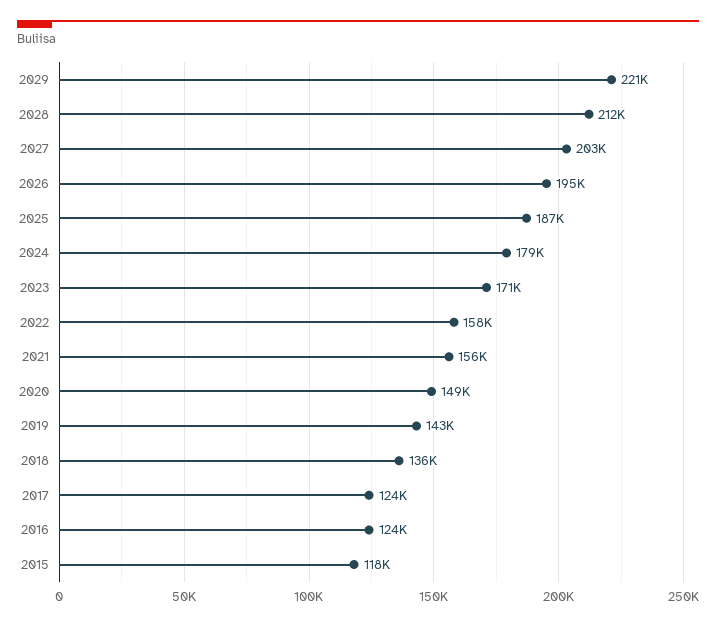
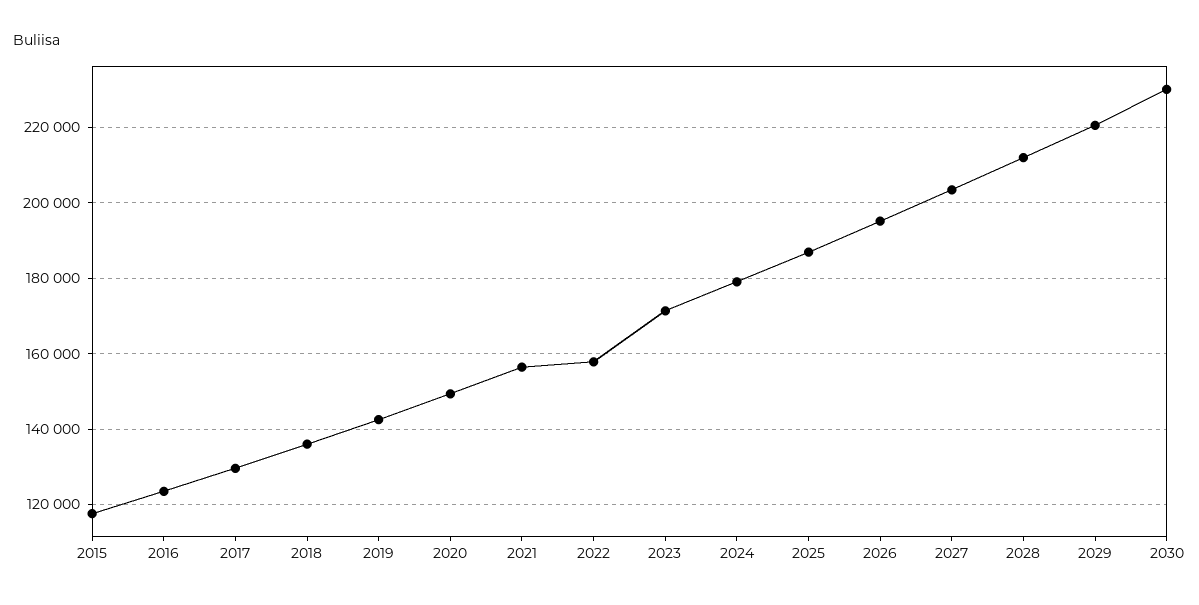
2017: 124000 -> 130000
2030: none -> 230000

